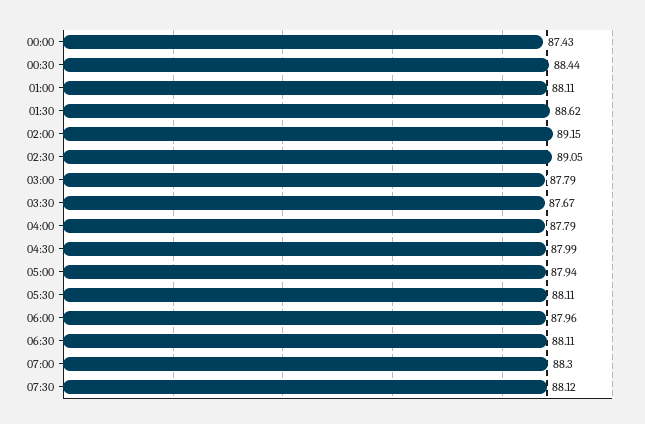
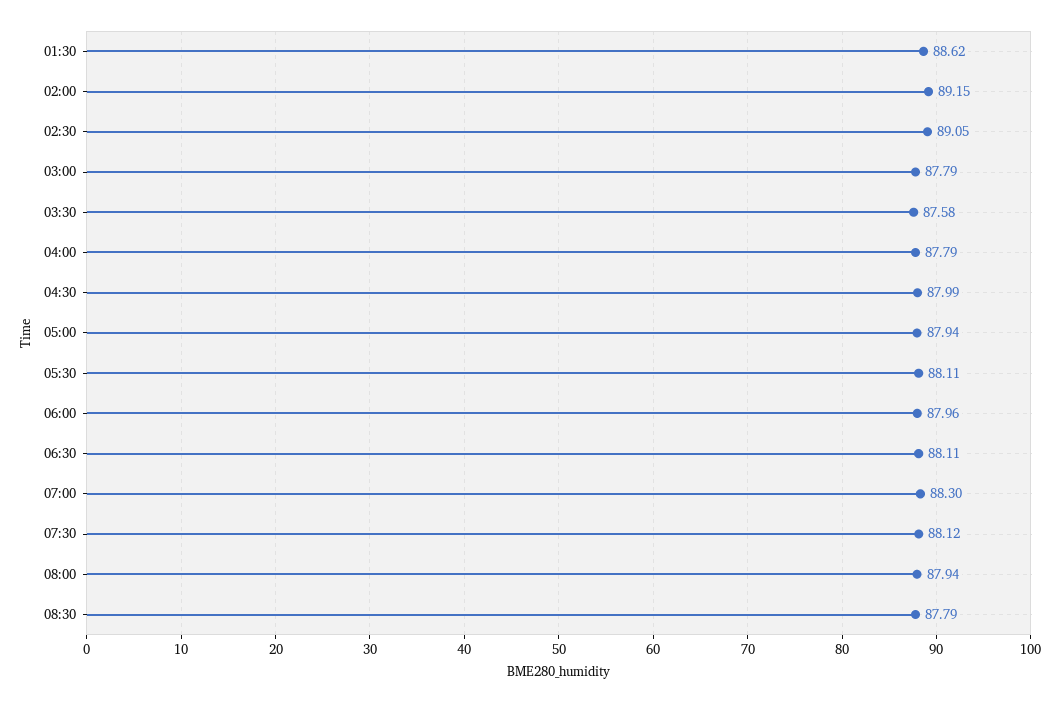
00:00: 87.43 -> none
00:30: 88.44 -> none
01:00: 88.11 -> none
03:30: 87.67 -> 87.58
08:00: none -> 87.94
08:30: none -> 87.79

